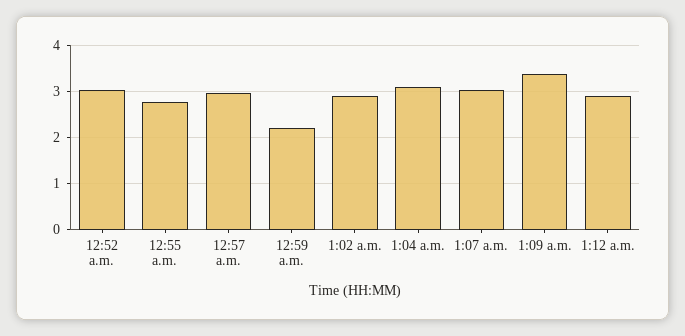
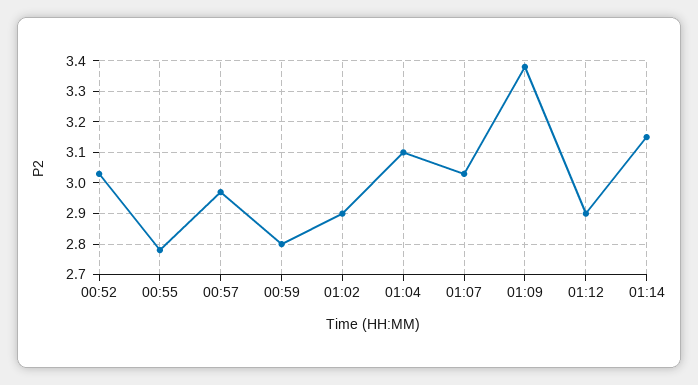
12:59 a.m.: 2.2 -> 2.8
01:14: none -> 3.15

